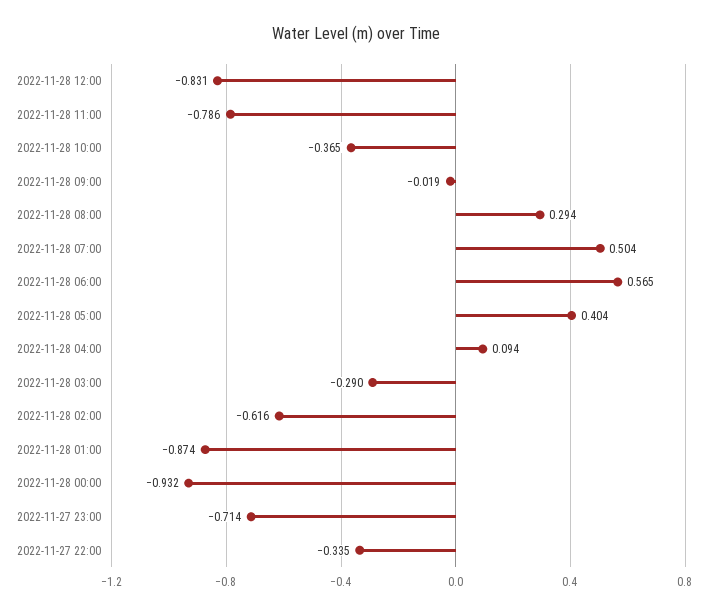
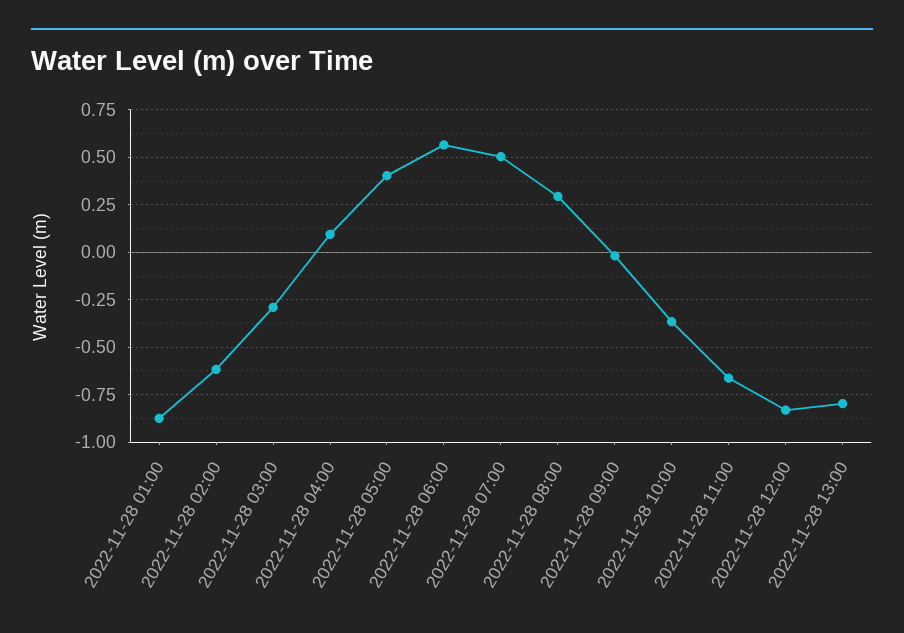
2022-11-28 11:00: -0.786 -> -0.65
2022-11-28 00:00: -0.932 -> none
2022-11-27 23:00: -0.714 -> none
2022-11-27 22:00: -0.335 -> none
2022-11-28 13:00: none -> -0.8

